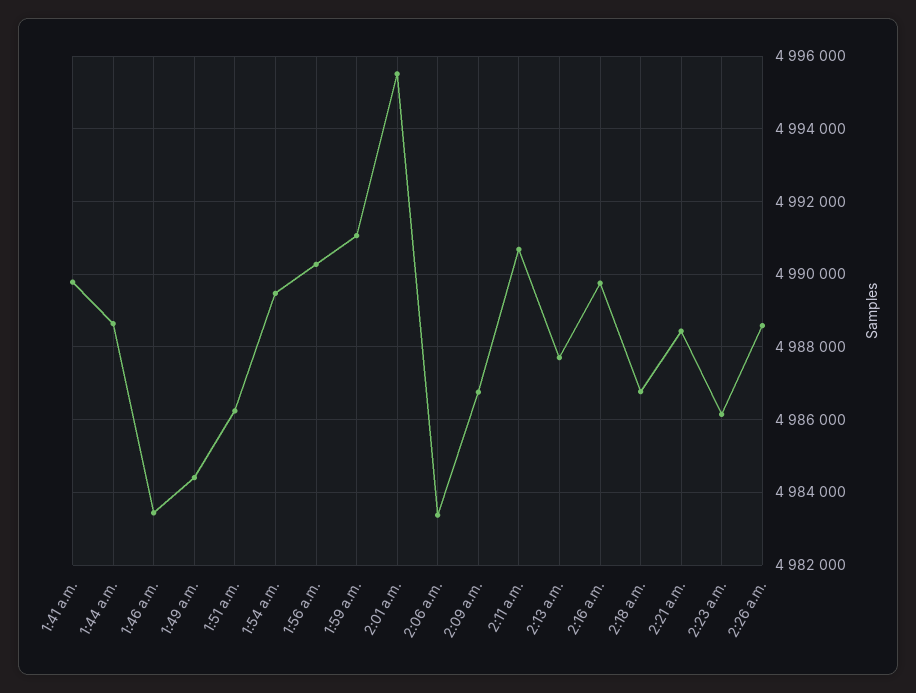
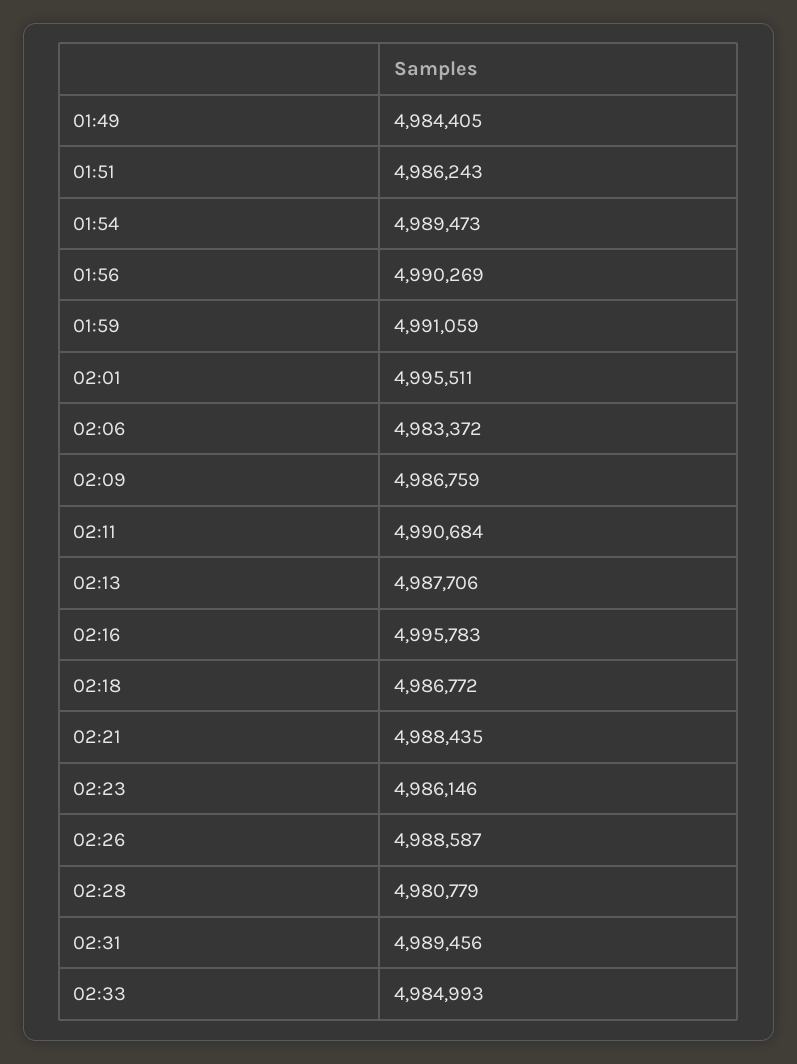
1:41 a.m.: 4989800 -> none
1:44 a.m.: 4988600 -> none
1:46 a.m.: 4983400 -> none
2:16 a.m.: 4989800 -> 4995783
02:28: none -> 4980779
02:31: none -> 4989456
02:33: none -> 4984993

